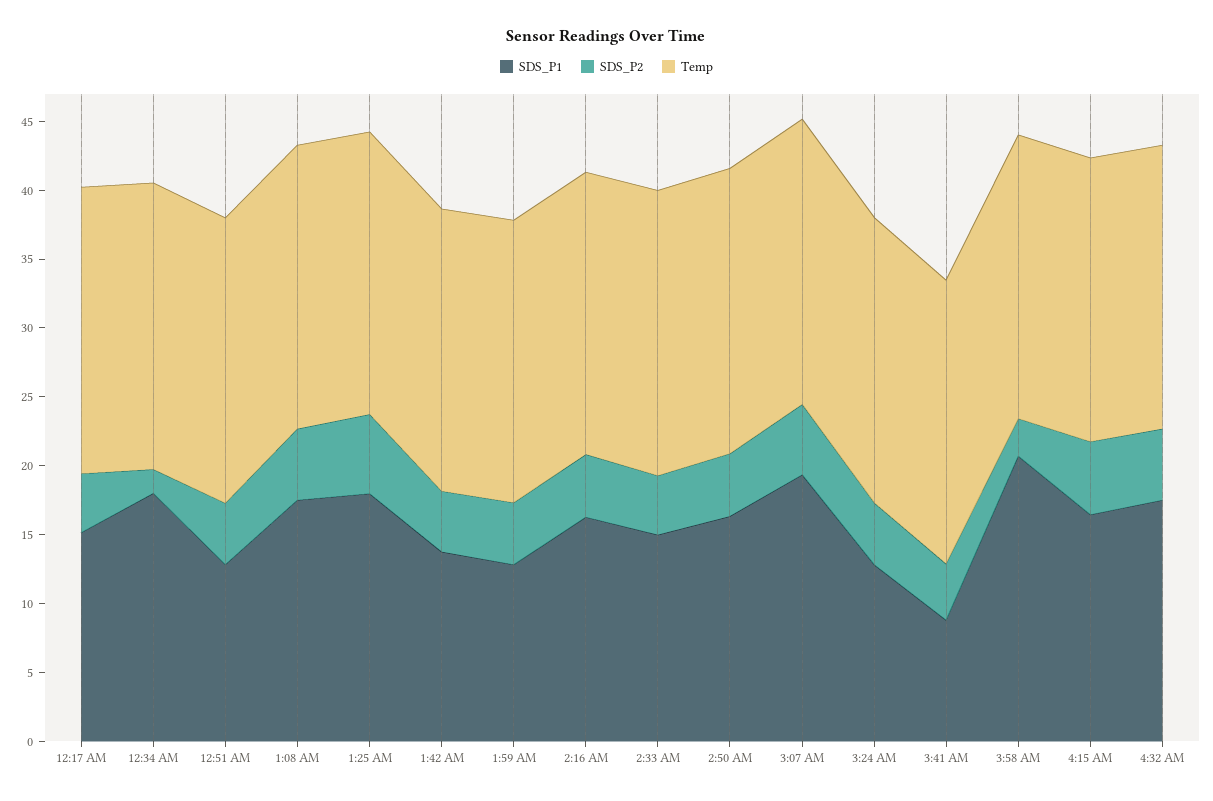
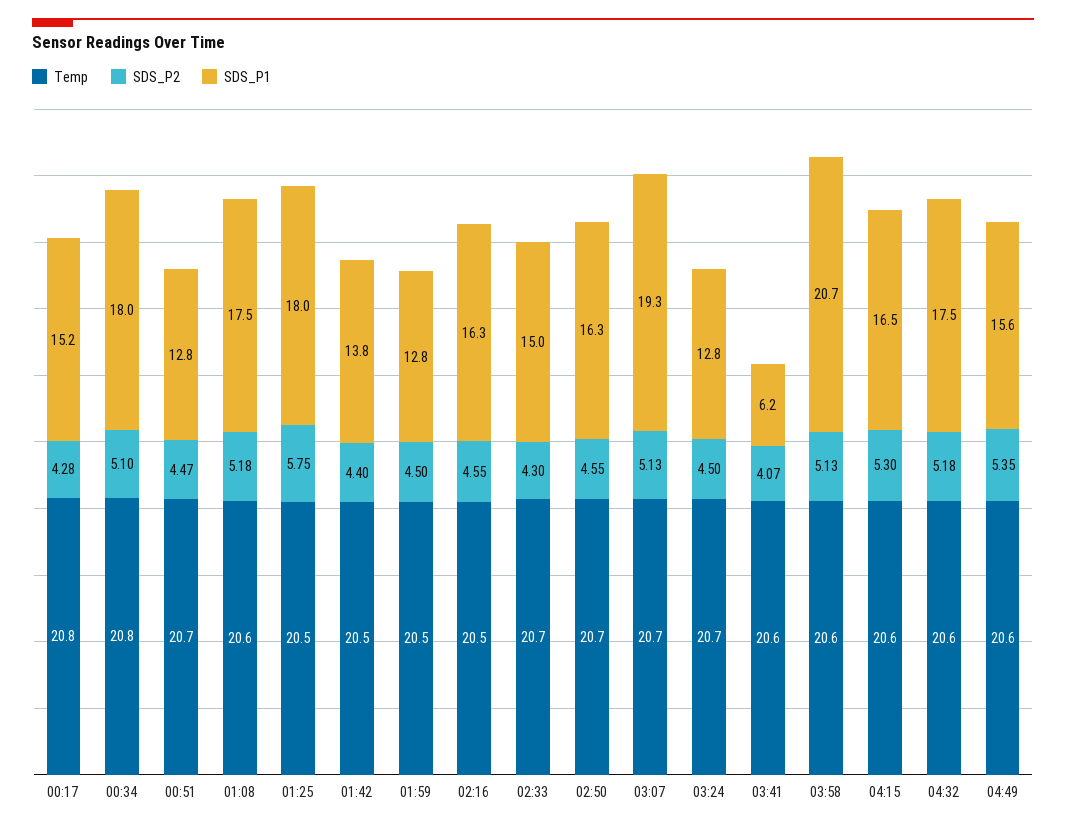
SDS_P2, 12:34 AM: 2 -> 5.1
SDS_P1, 3:41 AM: 9 -> 6.2
SDS_P2, 3:58 AM: 3 -> 5.13
Temp, 04:49: none -> 20.6
SDS_P2, 04:49: none -> 5.35
SDS_P1, 04:49: none -> 15.6

